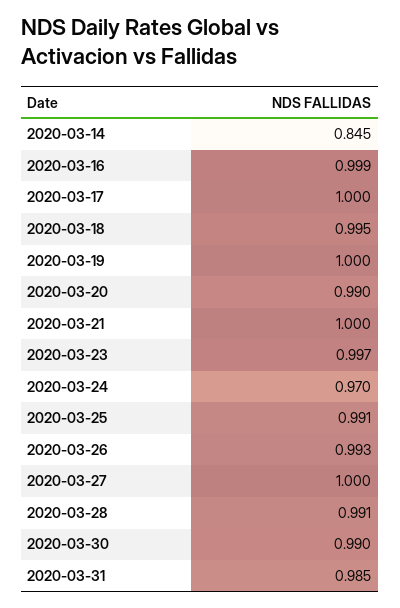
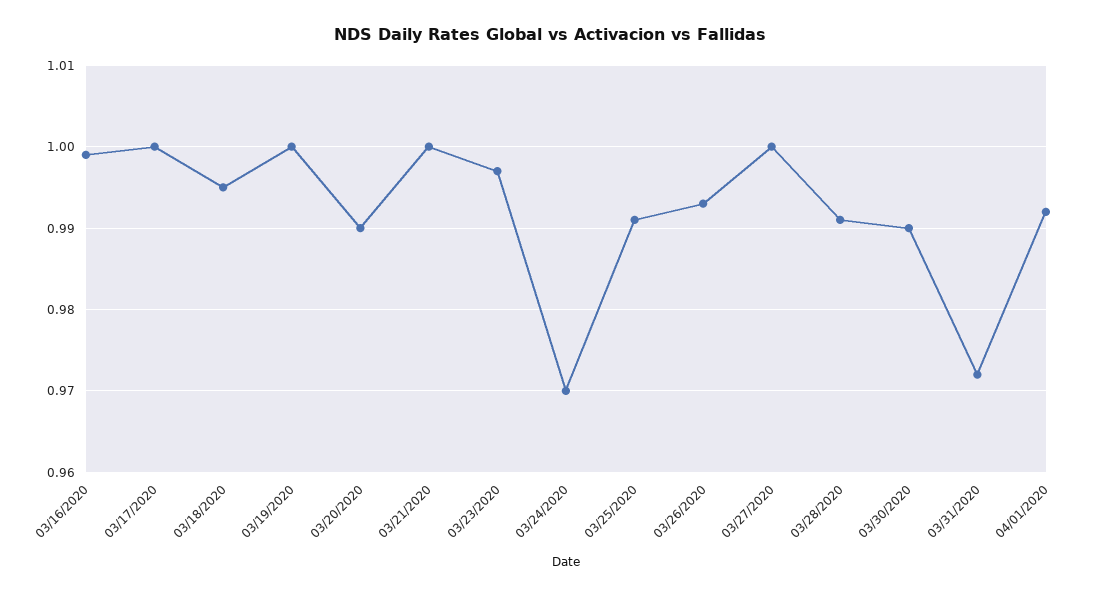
2020-03-14: 0.845 -> none
2020-03-31: 0.985 -> 0.972
04/01/2020: none -> 0.992

